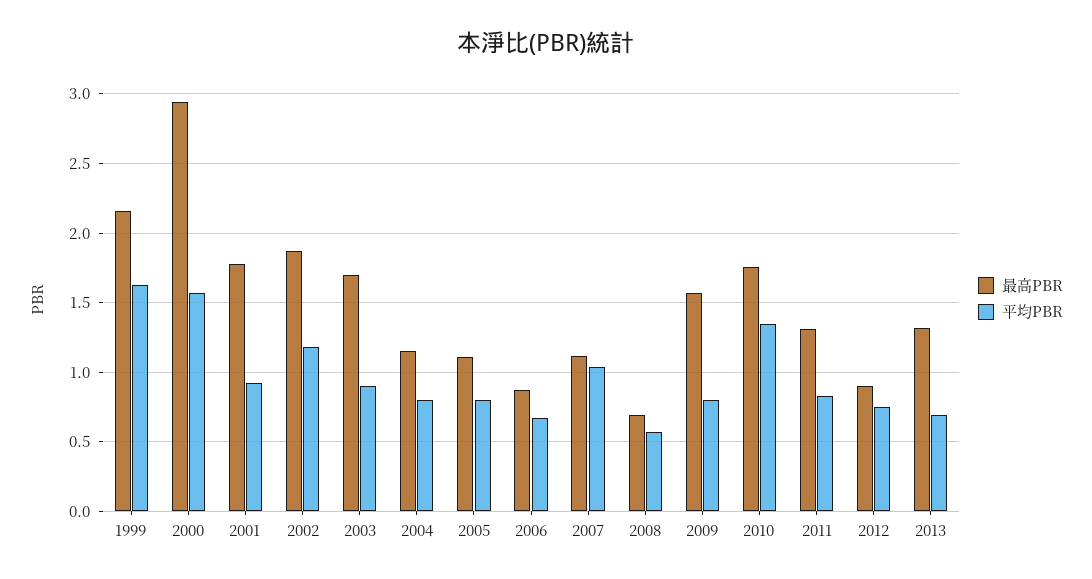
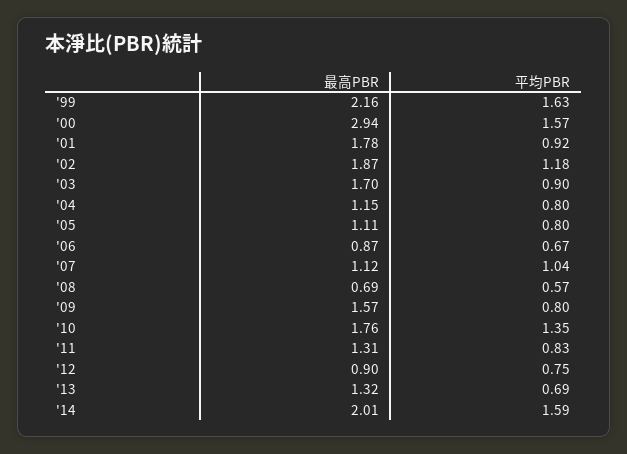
最高PBR, '14: none -> 2.01
平均PBR, '14: none -> 1.59

